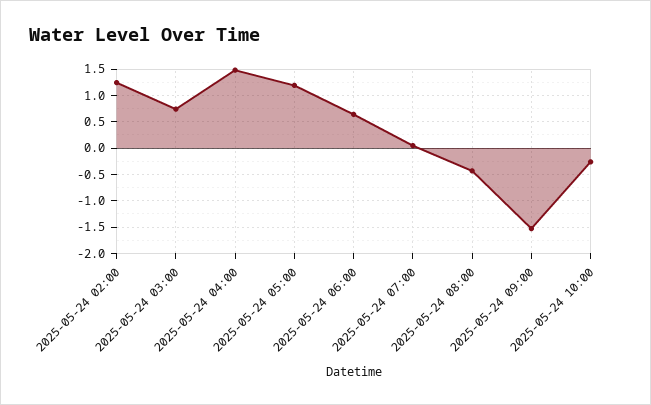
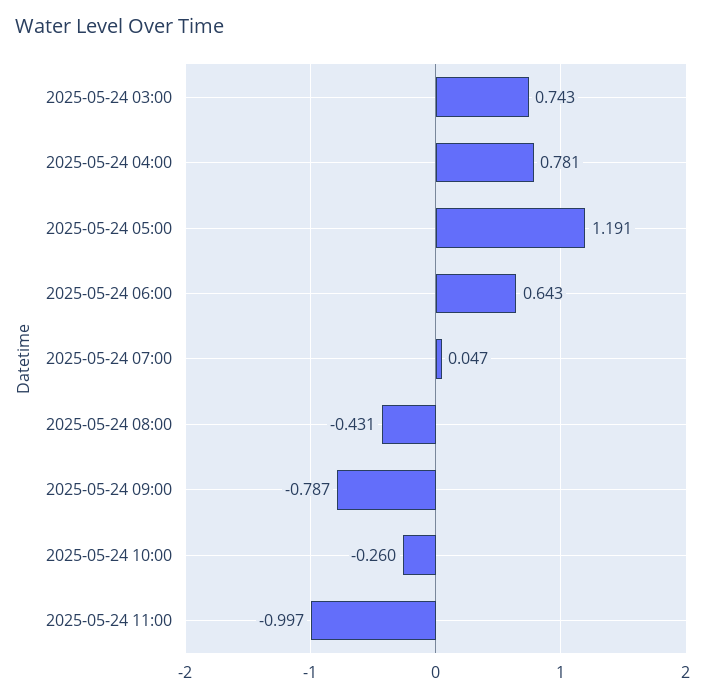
2025-05-24 02:00: 1.25 -> none
2025-05-24 04:00: 1.5 -> 0.781
2025-05-24 09:00: -1.5 -> -0.787
2025-05-24 11:00: none -> -0.997

